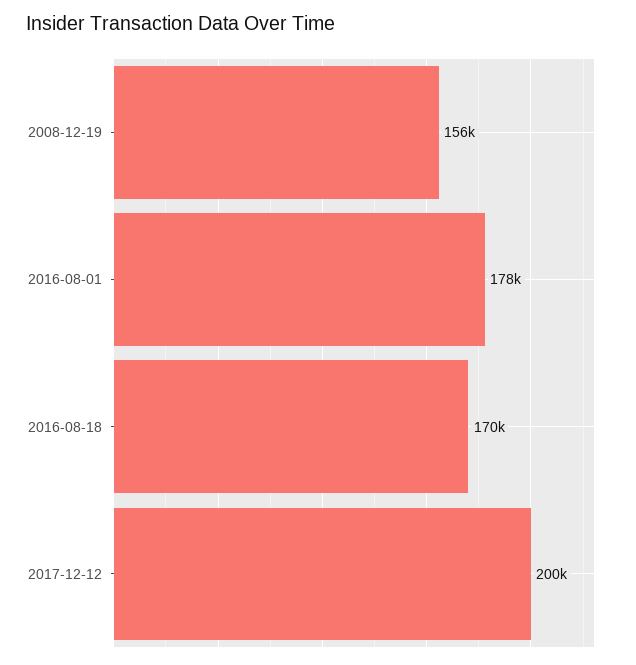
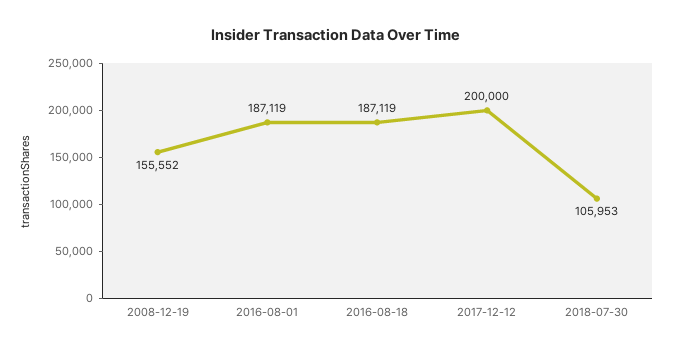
2016-08-01: 178000 -> 187119
2016-08-18: 170000 -> 187119
2018-07-30: none -> 105953

